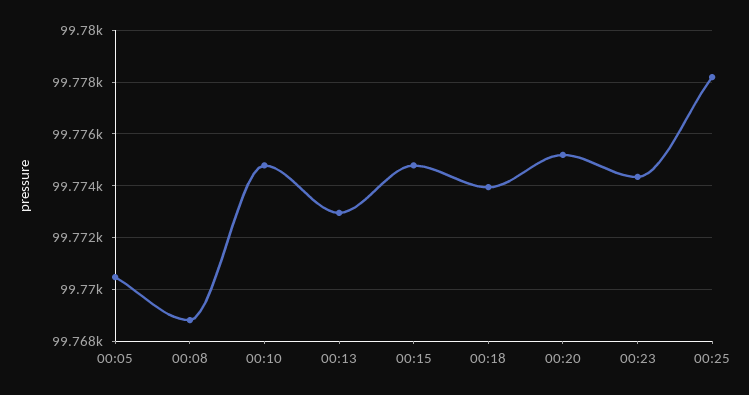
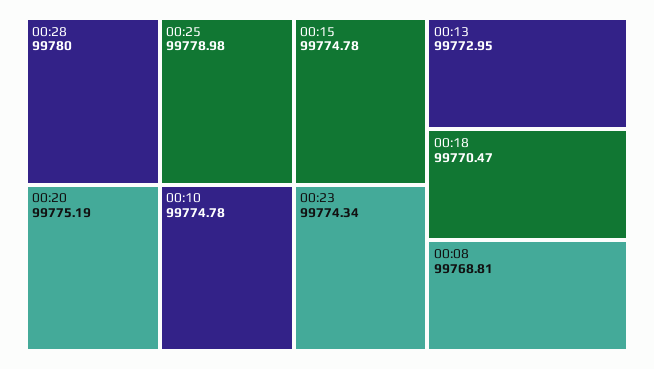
00:05: 99770.5 -> none
00:18: 99774 -> 99770.47
00:25: 99778.25 -> 99778.98
00:28: none -> 99780

